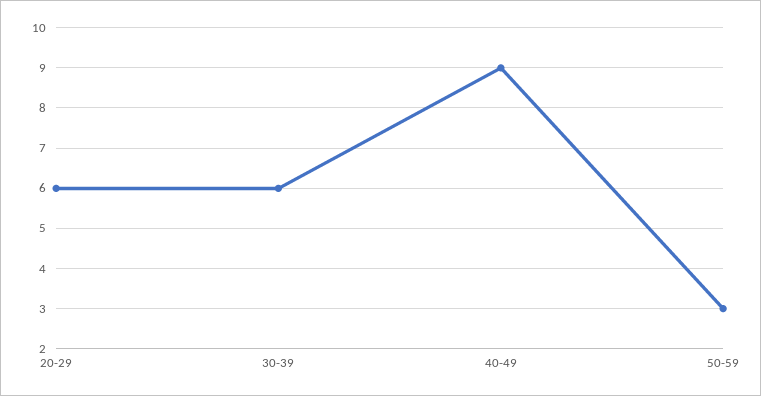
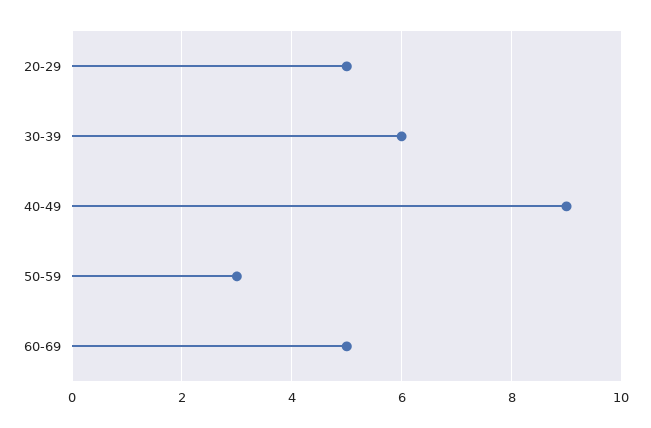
20-29: 6 -> 5
60-69: none -> 5

